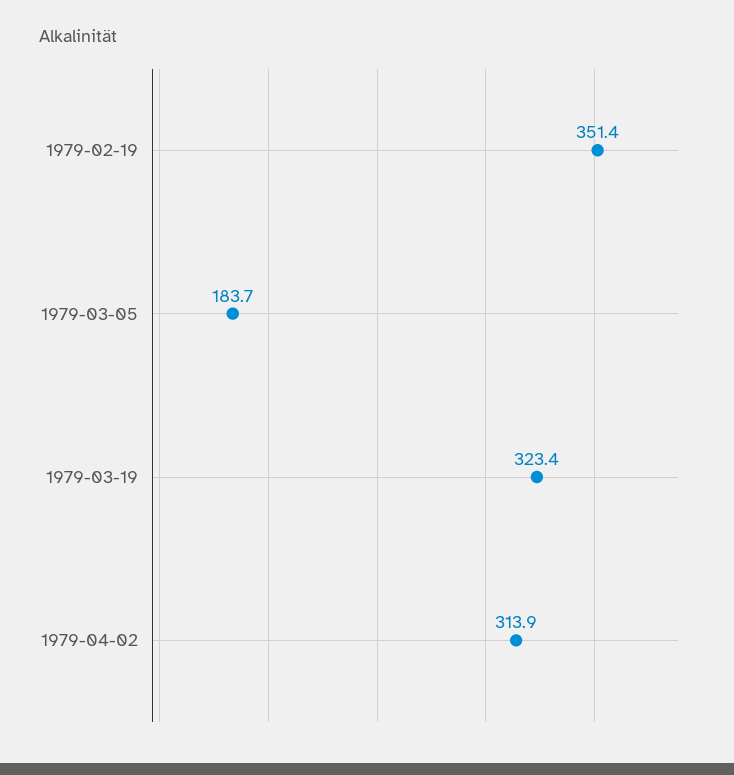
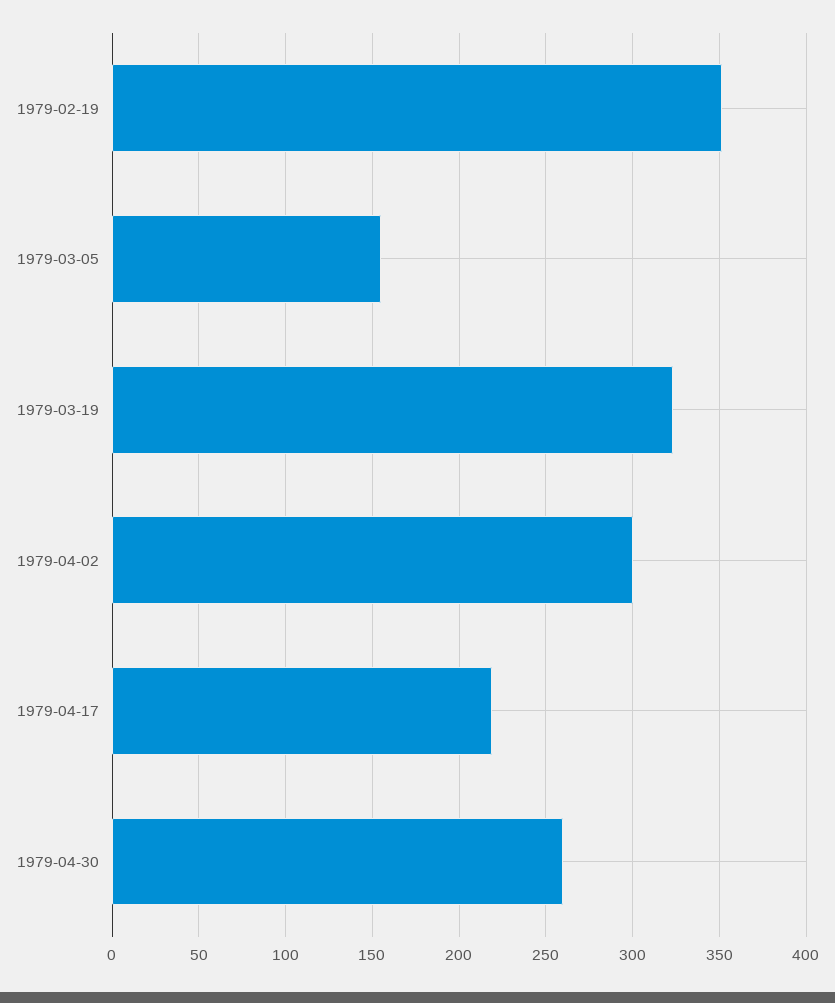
1979-03-05: 183.7 -> 155
1979-04-02: 313.9 -> 300
1979-04-17: none -> 220
1979-04-30: none -> 260

